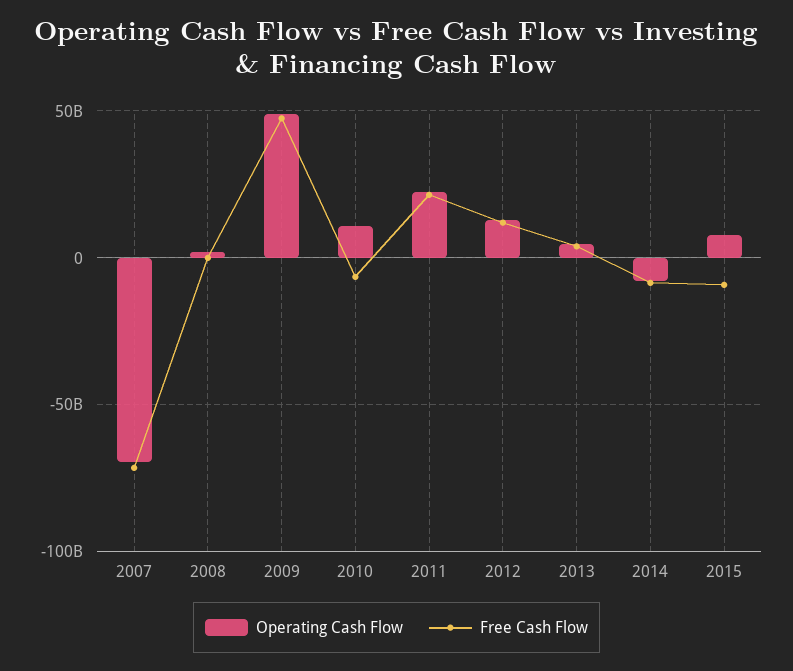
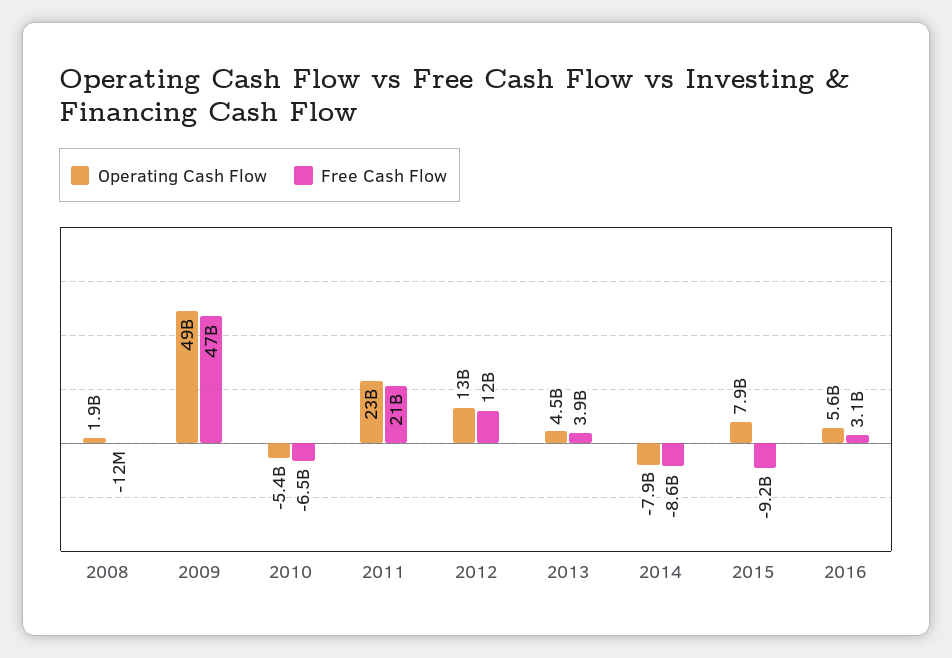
Operating Cash Flow, 2007: -70000000000 -> none
Free Cash Flow, 2007: -70000000000 -> none
Operating Cash Flow, 2010: 10000000000 -> -5400000000
Operating Cash Flow, 2016: none -> 5600000000
Free Cash Flow, 2016: none -> 3100000000

